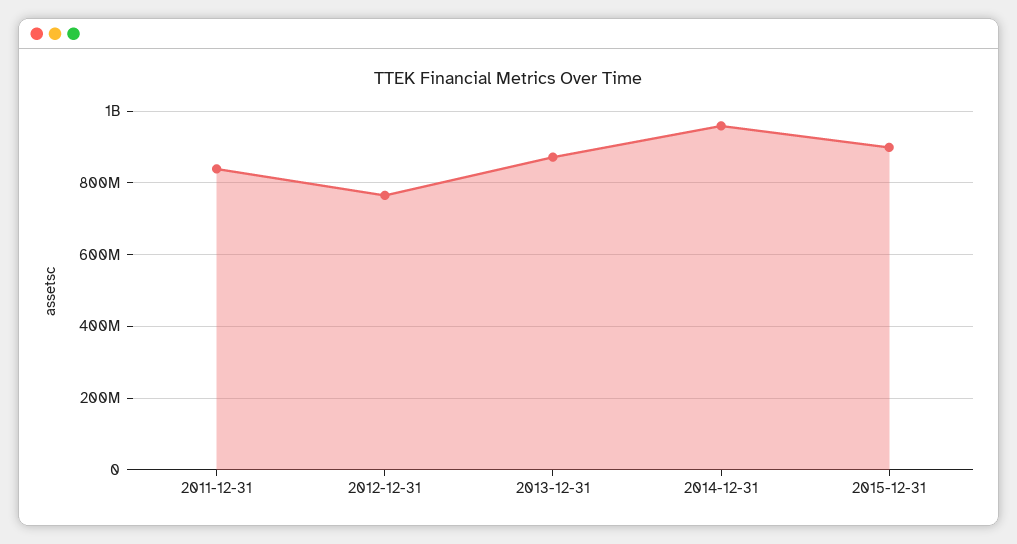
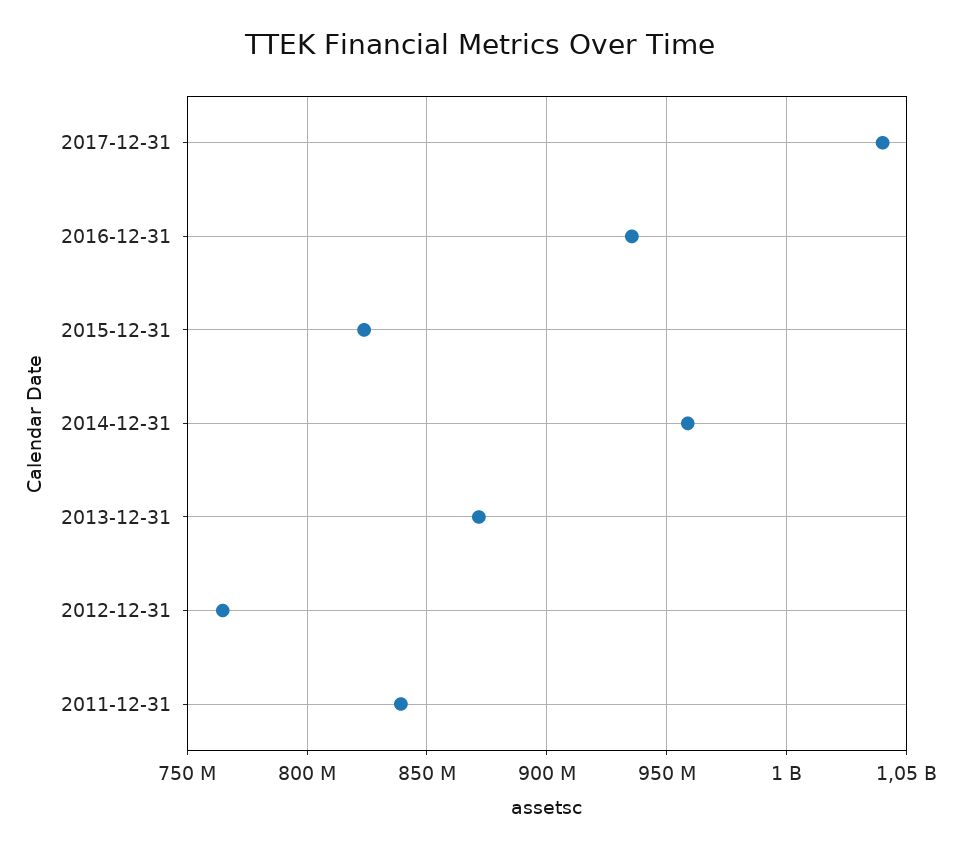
2015-12-31: 900000000 -> 825000000
2017-12-31: none -> 1040000000
2016-12-31: none -> 935000000

